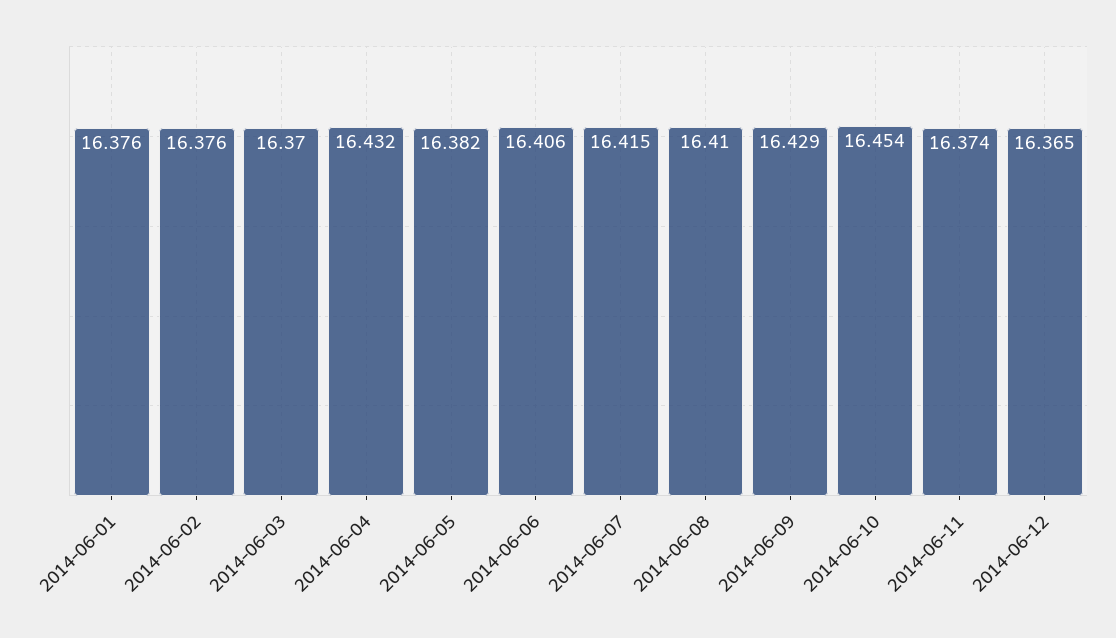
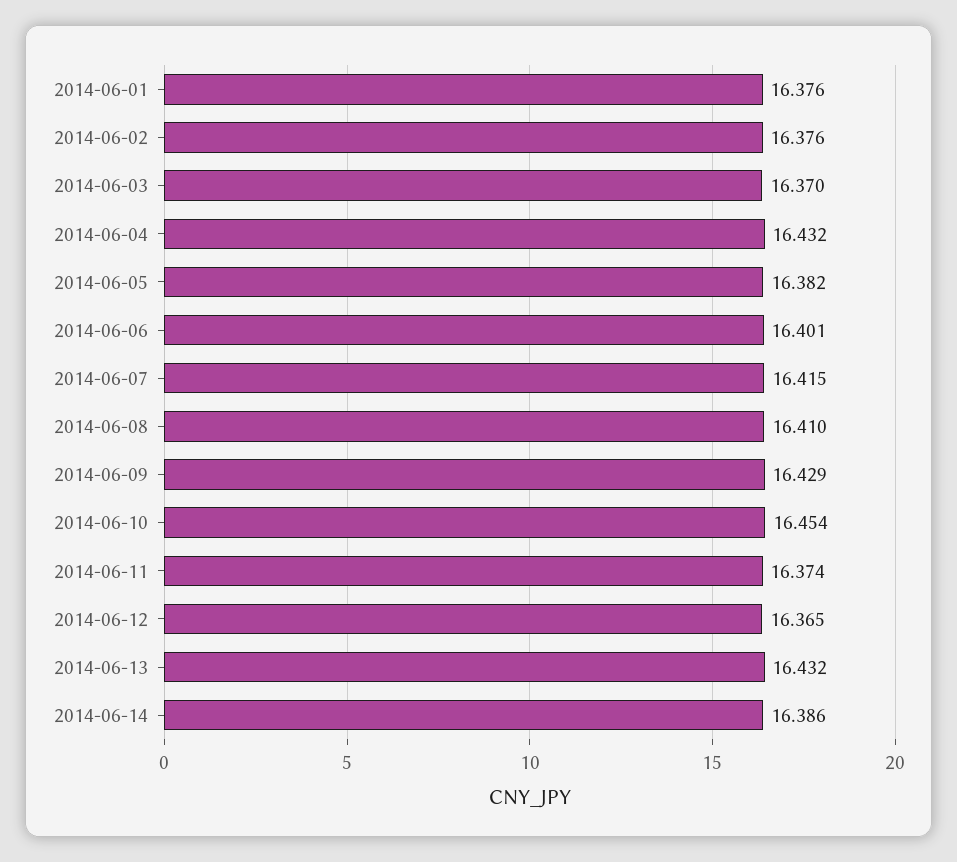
2014-06-06: 16.406 -> 16.401
2014-06-13: none -> 16.432
2014-06-14: none -> 16.386

